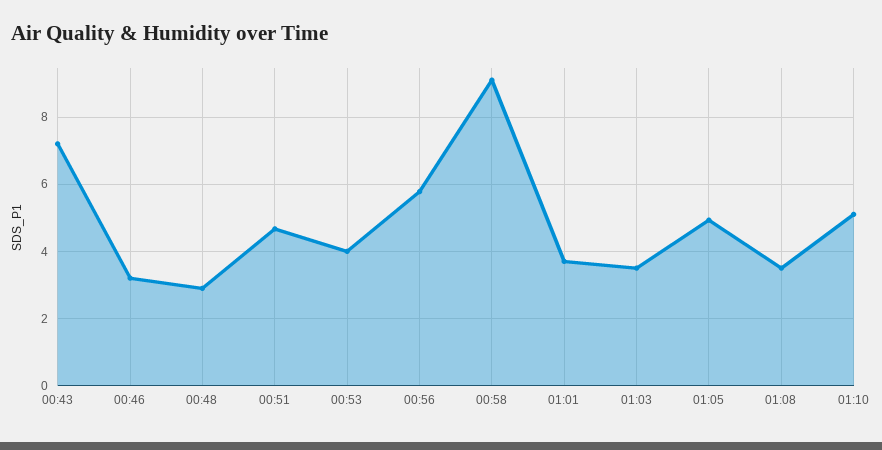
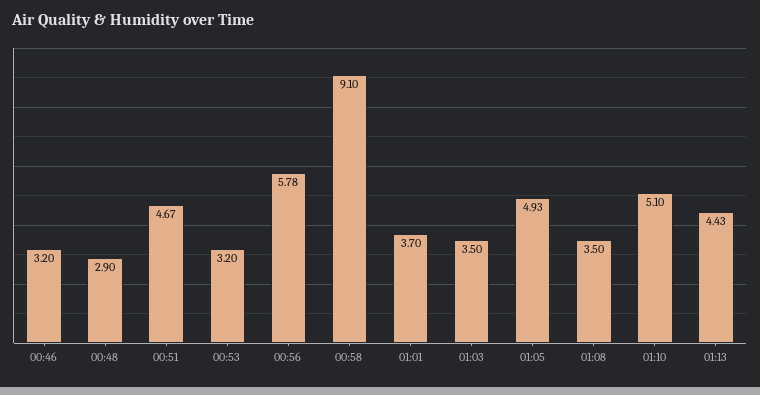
00:43: 7.2 -> none
00:53: 4 -> 3.2
01:13: none -> 4.43

